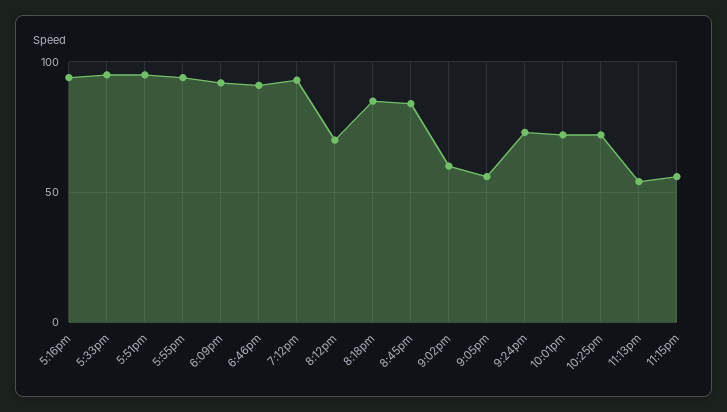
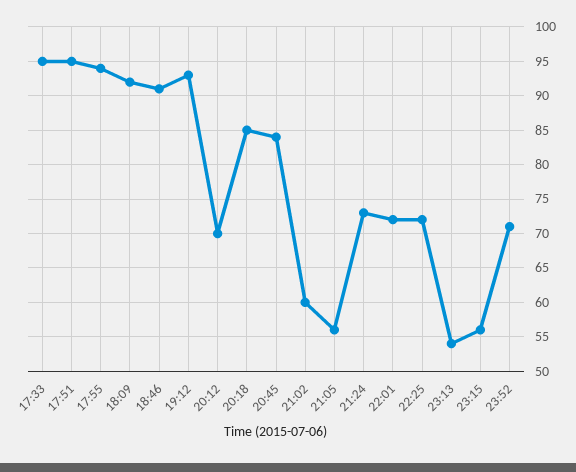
5:16pm: 95 -> none
23:52: none -> 71

